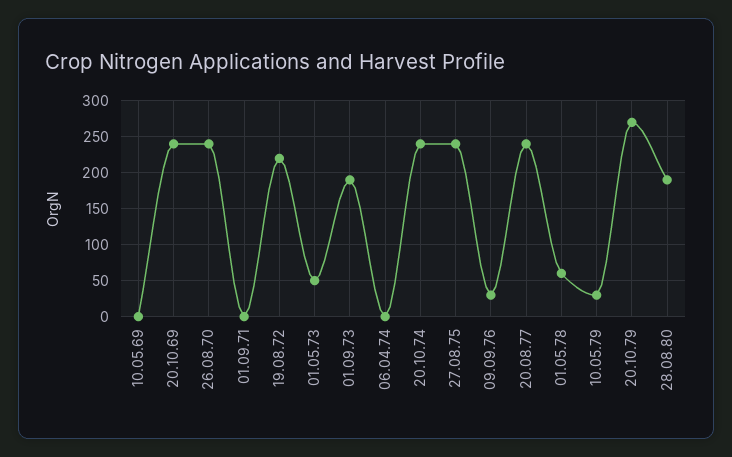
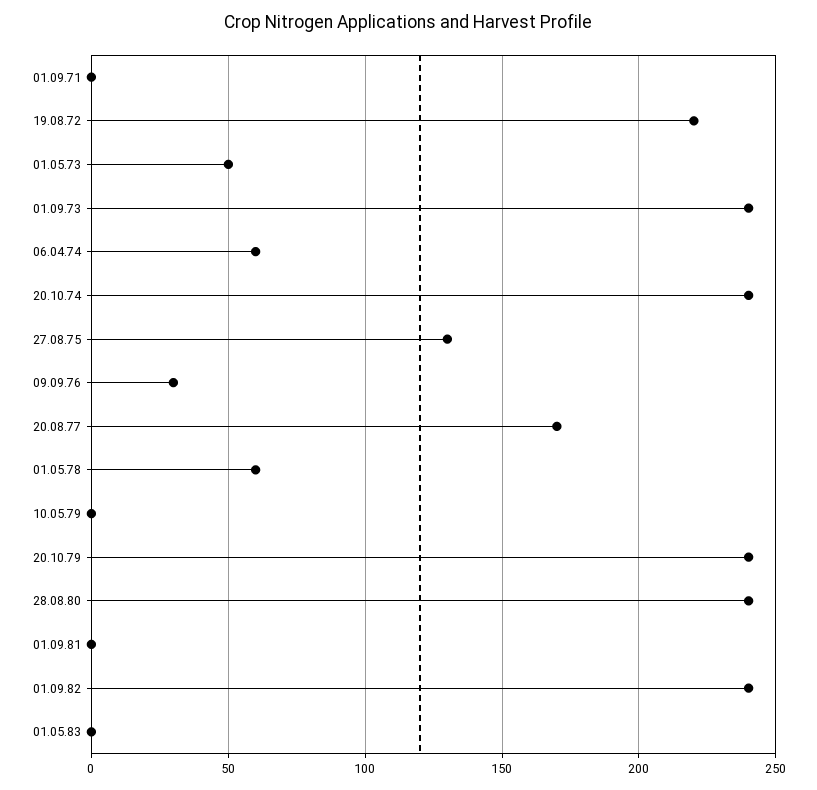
10.05.69: 0 -> none
20.10.69: 240 -> none
26.08.70: 240 -> none
01.09.73: 190 -> 240
06.04.74: 0 -> 60
27.08.75: 240 -> 130
20.08.77: 240 -> 170
10.05.79: 30 -> 0
20.10.79: 270 -> 240
28.08.80: 190 -> 240
01.09.81: none -> 0
01.09.82: none -> 240
01.05.83: none -> 0

